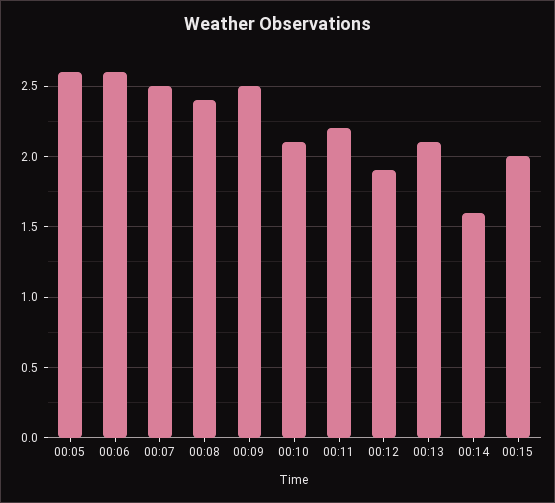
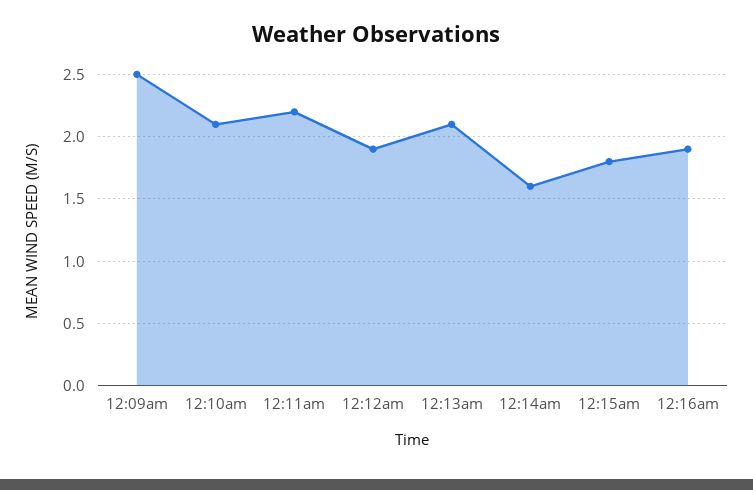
00:05: 2.6 -> none
00:06: 2.6 -> none
00:07: 2.5 -> none
00:08: 2.4 -> none
00:15: 2 -> 1.8
12:16am: none -> 1.9

